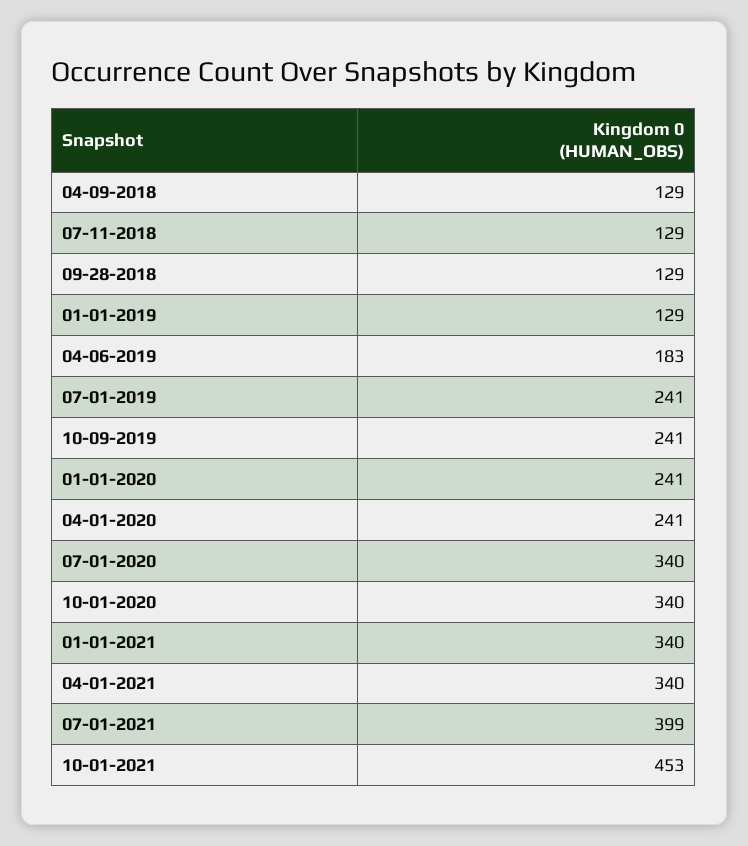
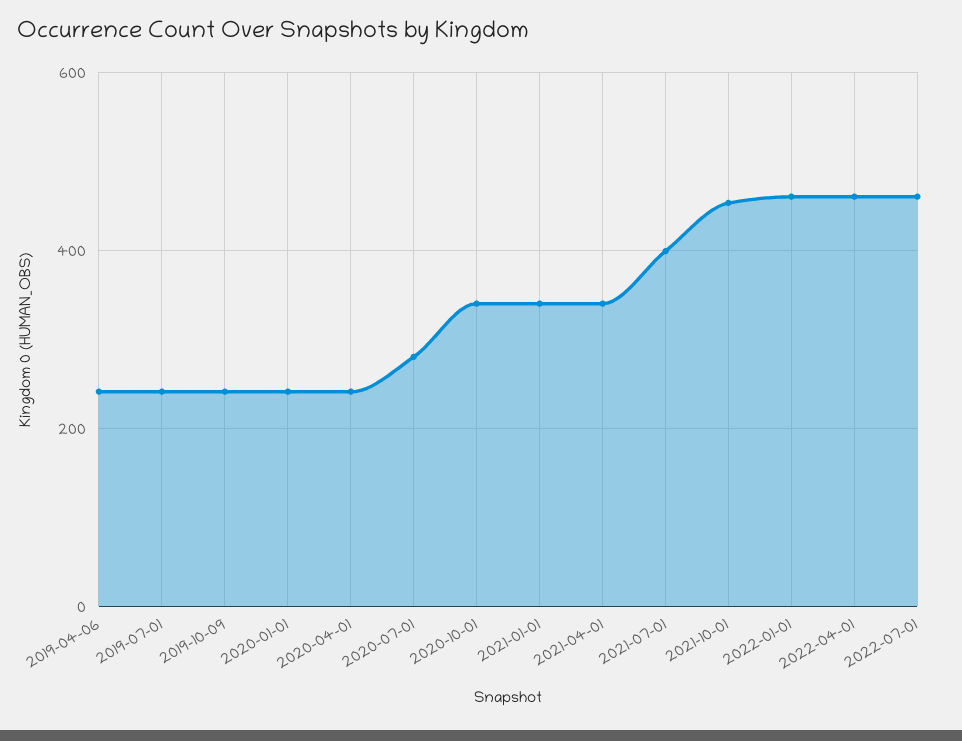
04-09-2018: 129 -> none
07-11-2018: 129 -> none
09-28-2018: 129 -> none
01-01-2019: 129 -> none
04-06-2019: 183 -> 240
07-01-2020: 340 -> 280
2022-01-01: none -> 460
2022-04-01: none -> 460
2022-07-01: none -> 460

